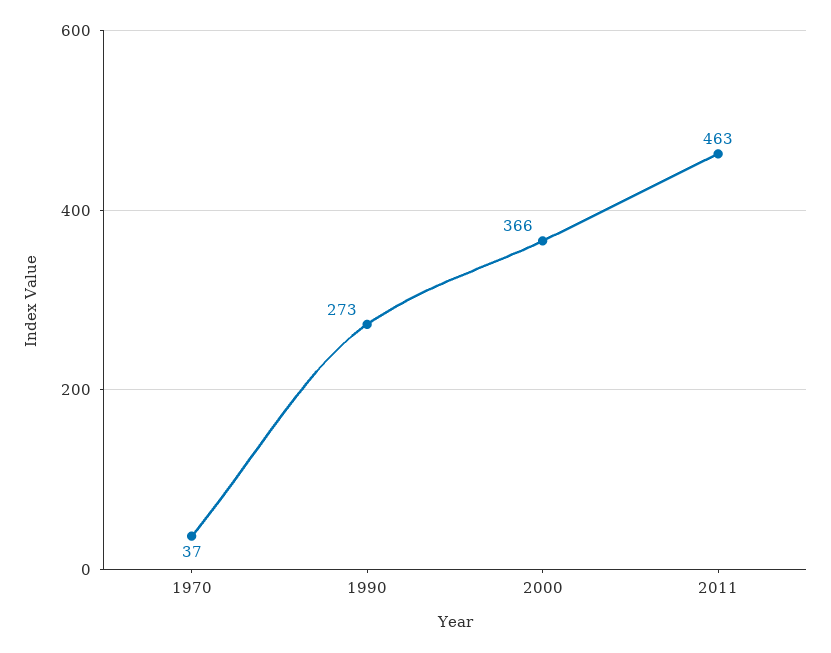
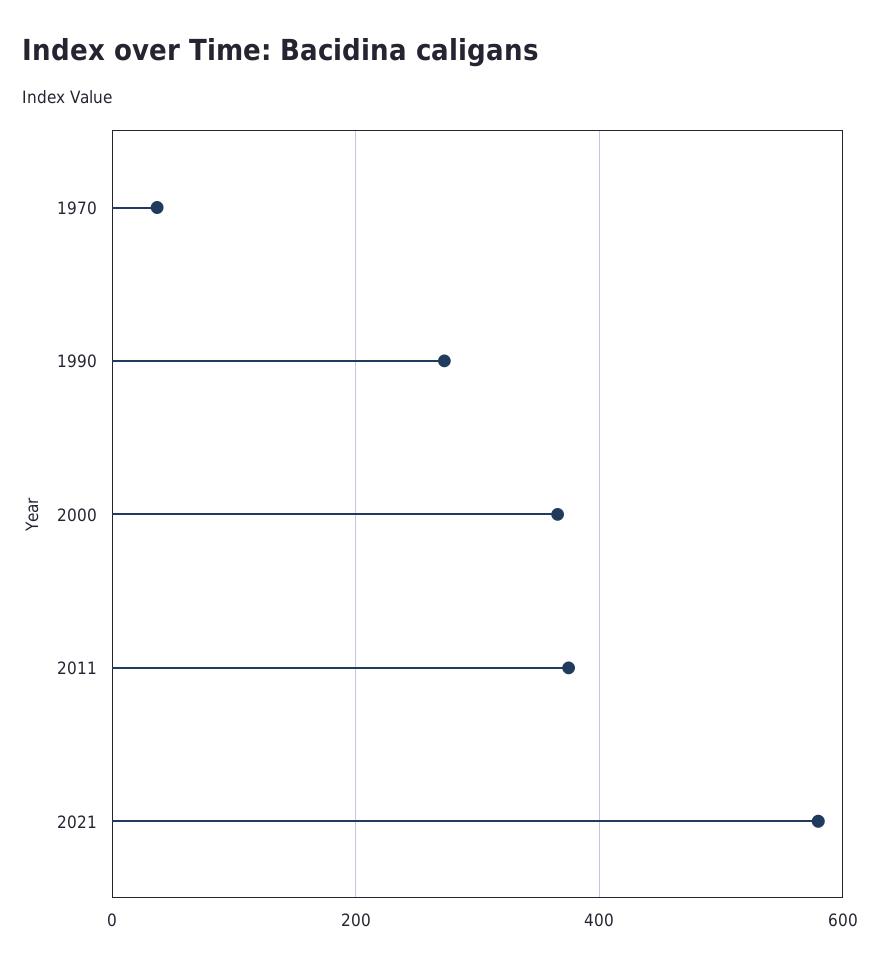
2011: 463 -> 380
2021: none -> 580

